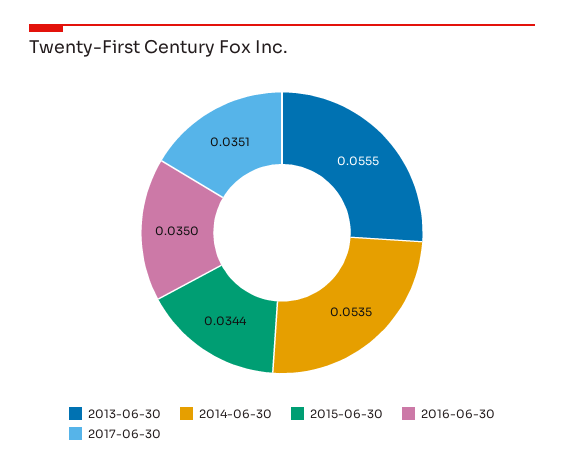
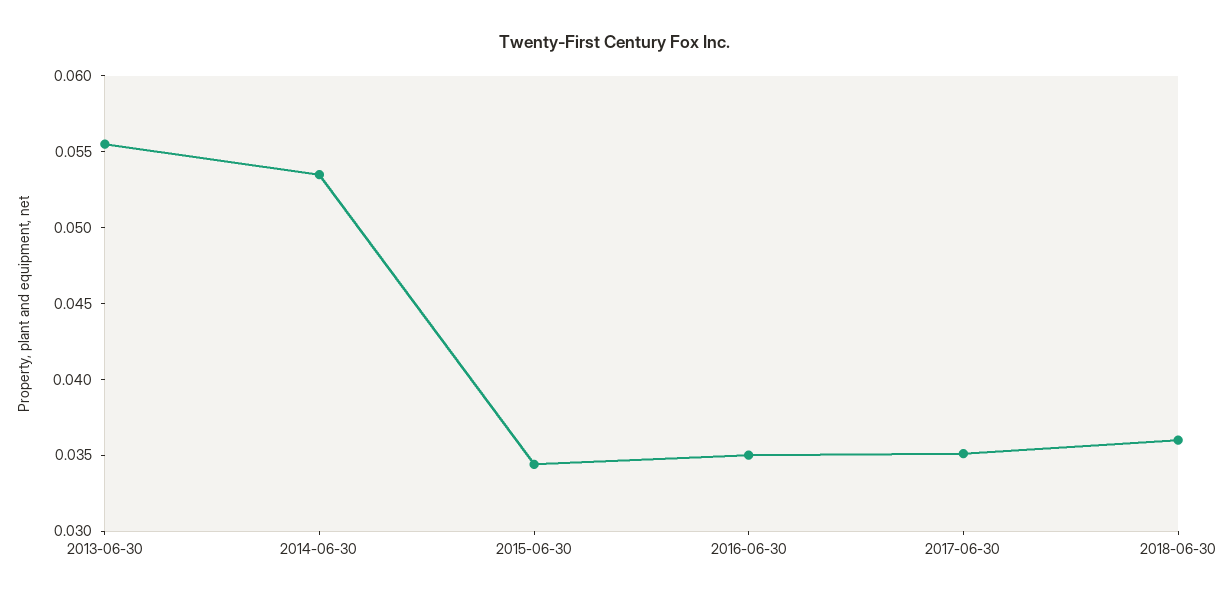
2018-06-30: none -> 0.036

